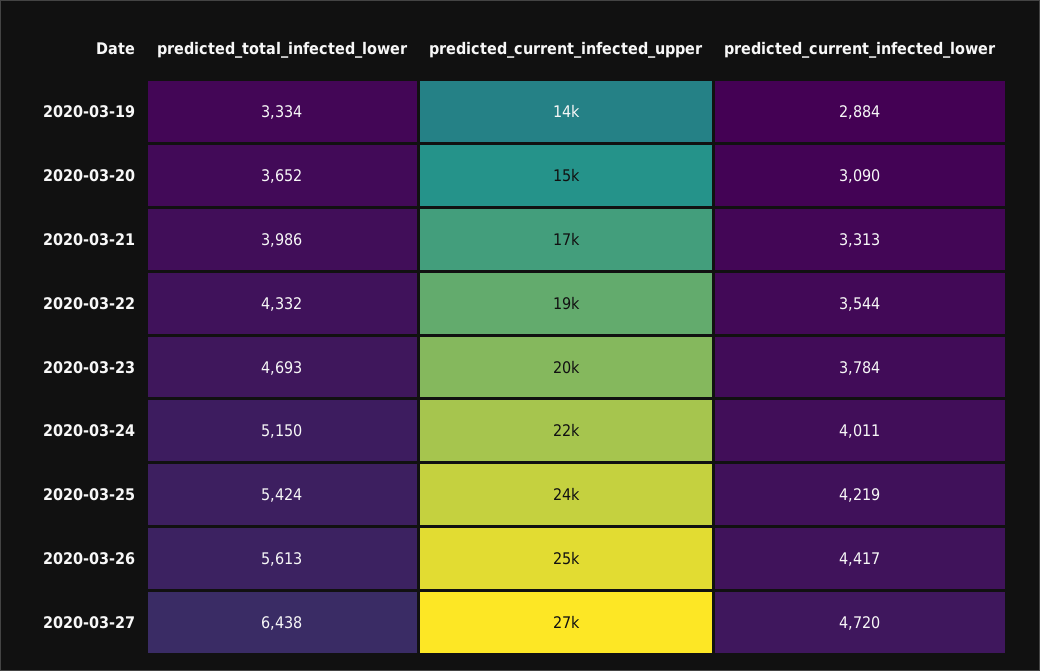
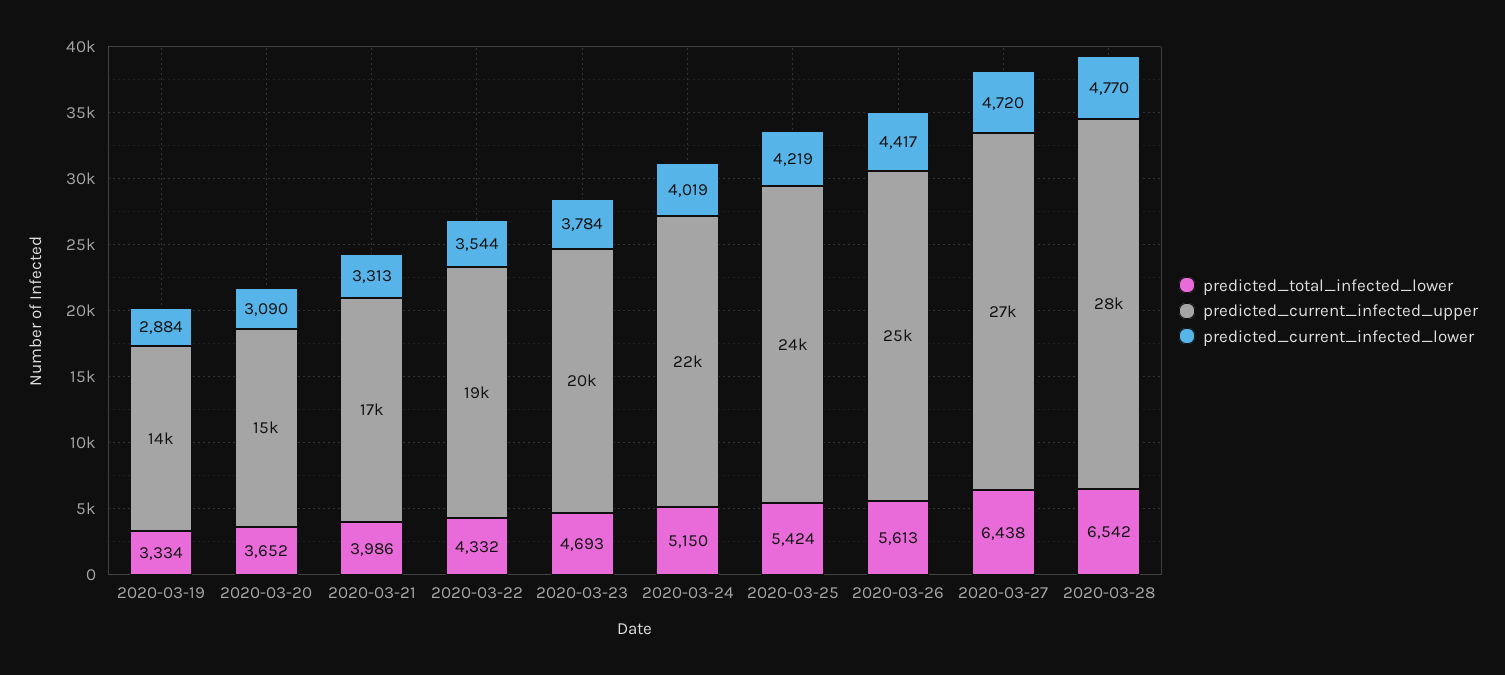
predicted_current_infected_lower, 2020-03-24: 4011 -> 4019
predicted_total_infected_lower, 2020-03-28: none -> 6542
predicted_current_infected_upper, 2020-03-28: none -> 28000
predicted_current_infected_lower, 2020-03-28: none -> 4770

